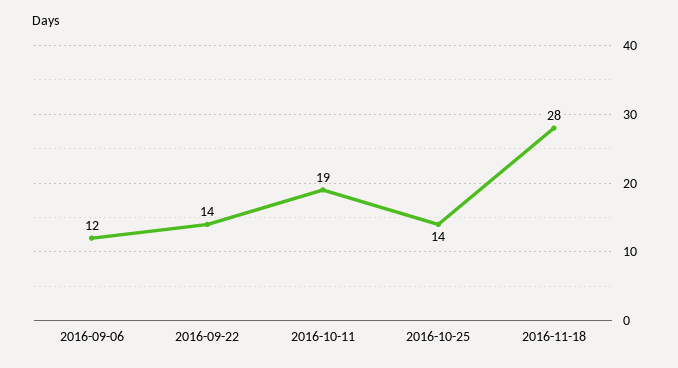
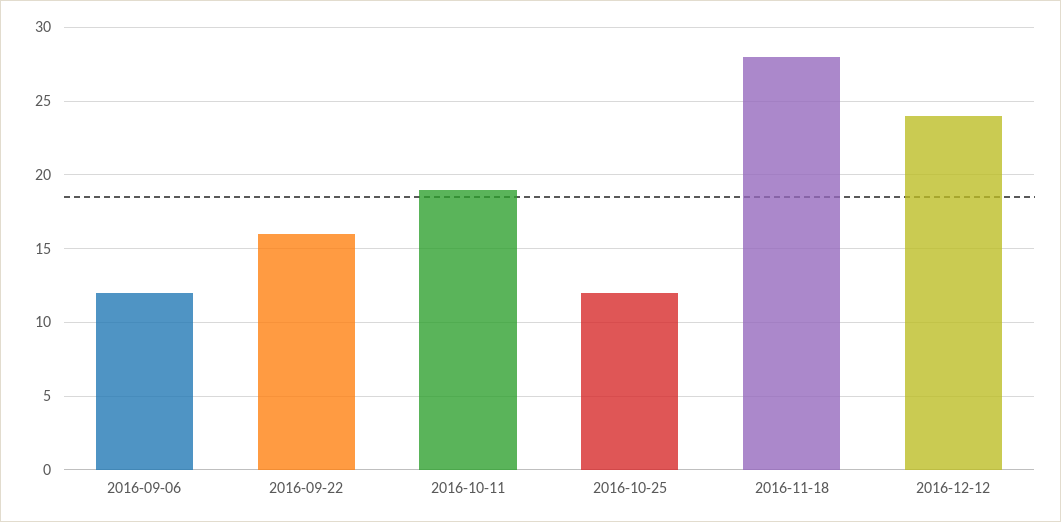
2016-09-22: 14 -> 16
2016-10-25: 14 -> 12
2016-12-12: none -> 24

